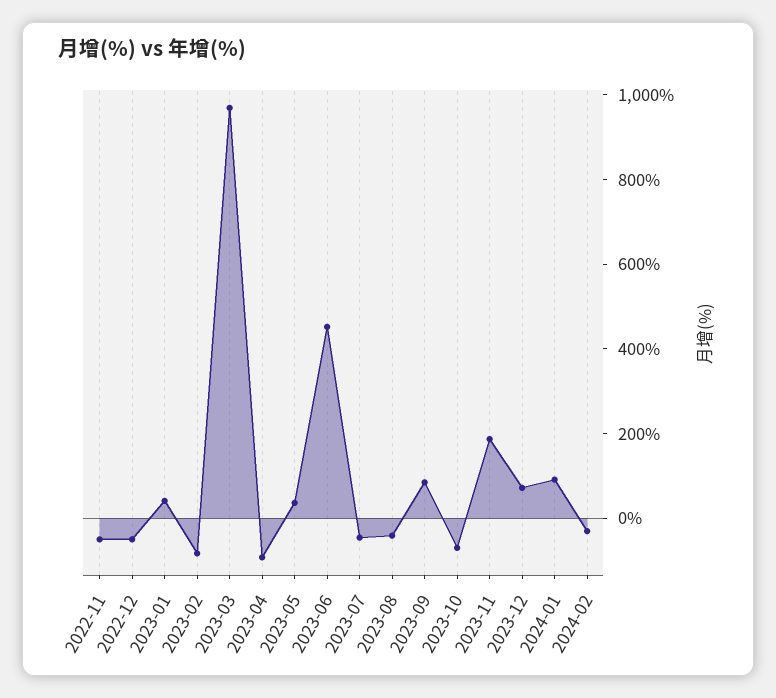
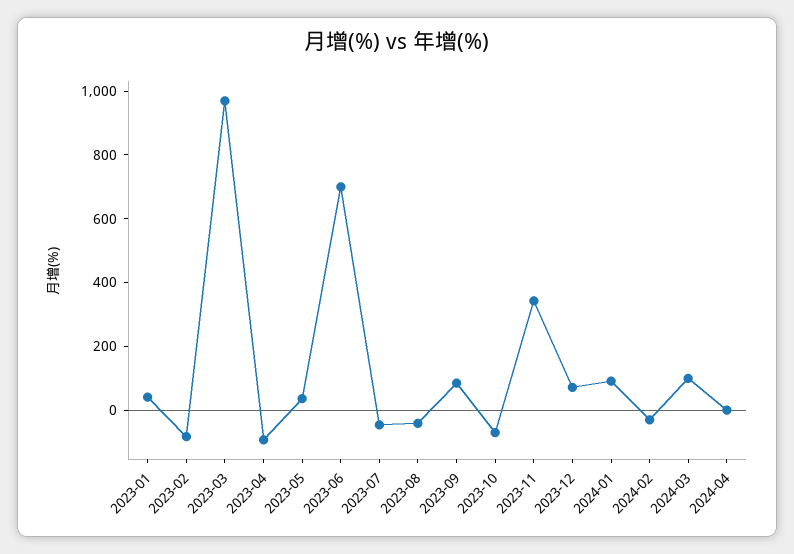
2022-11: -50 -> none
2022-12: -50 -> none
2023-06: 450 -> 700
2023-11: 200 -> 350
2024-03: none -> 100
2024-04: none -> 0

